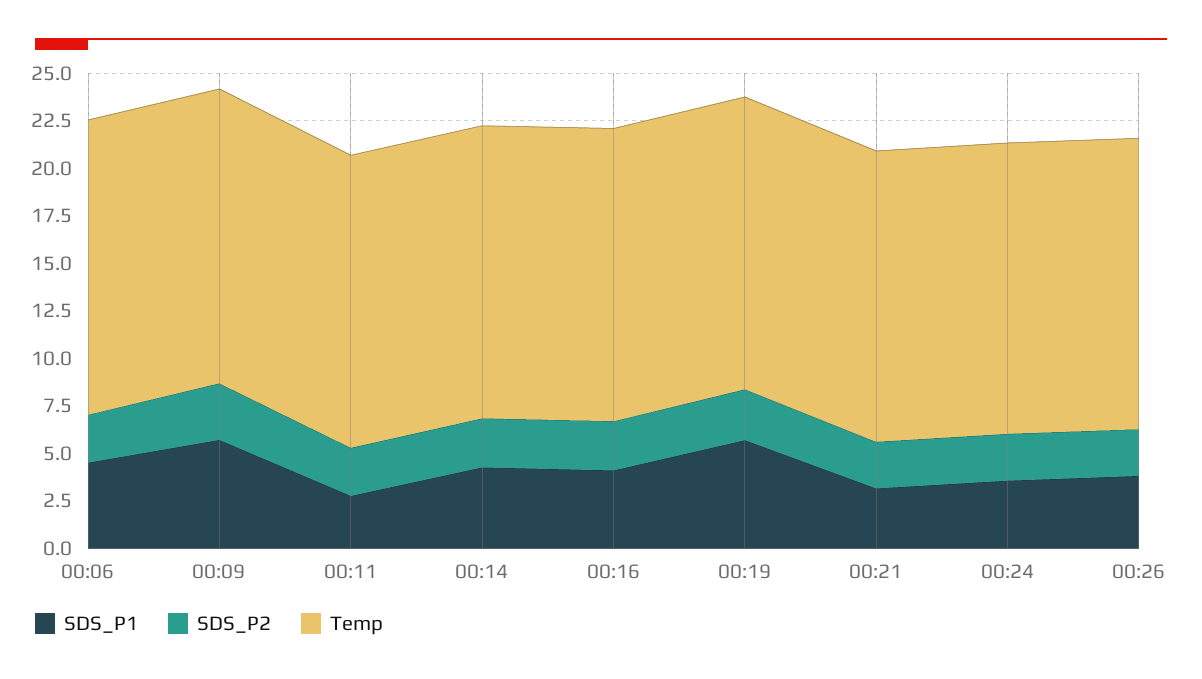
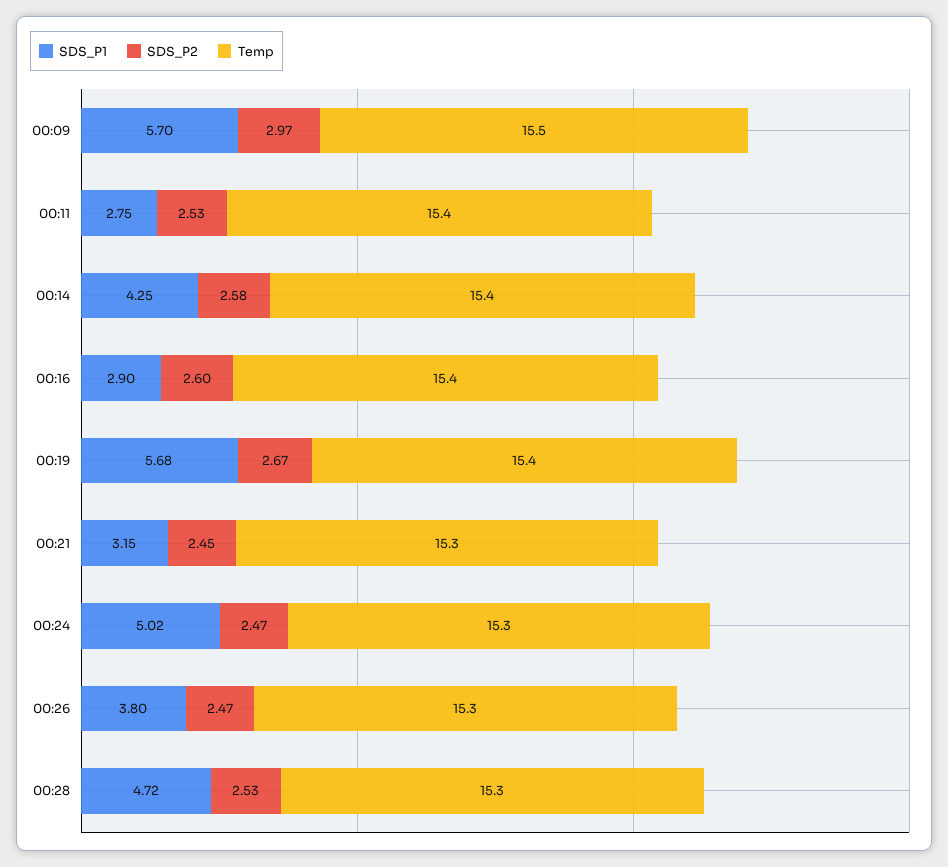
SDS_P1, 00:06: 4.5 -> none
SDS_P2, 00:06: 2.5 -> none
Temp, 00:06: 15.5 -> none
SDS_P1, 00:16: 4 -> 2.9
SDS_P1, 00:24: 3.5 -> 5.02
SDS_P1, 00:28: none -> 4.72
SDS_P2, 00:28: none -> 2.53
Temp, 00:28: none -> 15.3

